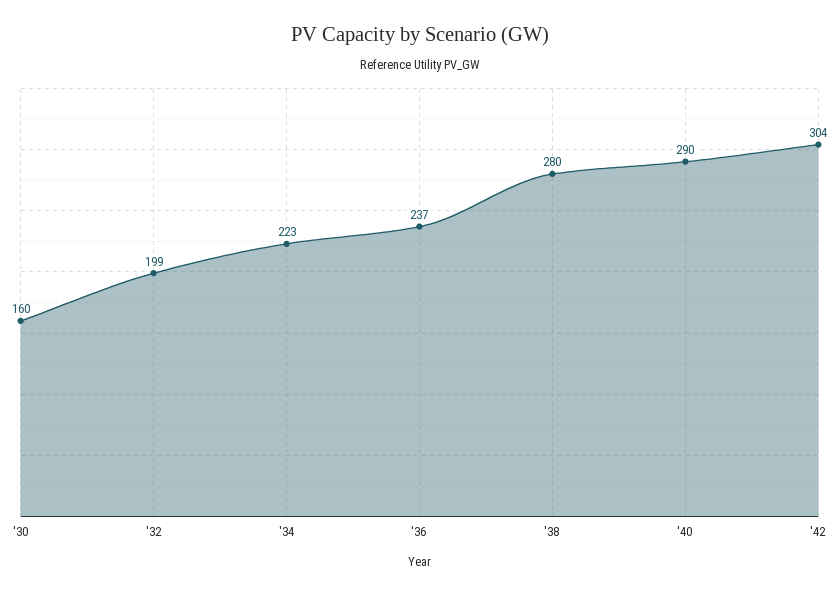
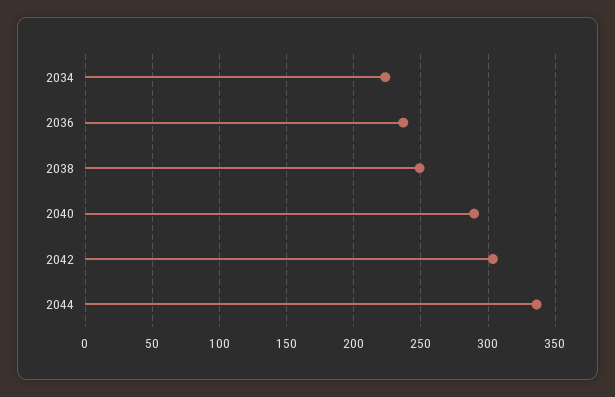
'30: 160 -> none
'32: 199 -> none
'38: 280 -> 250
2044: none -> 335

